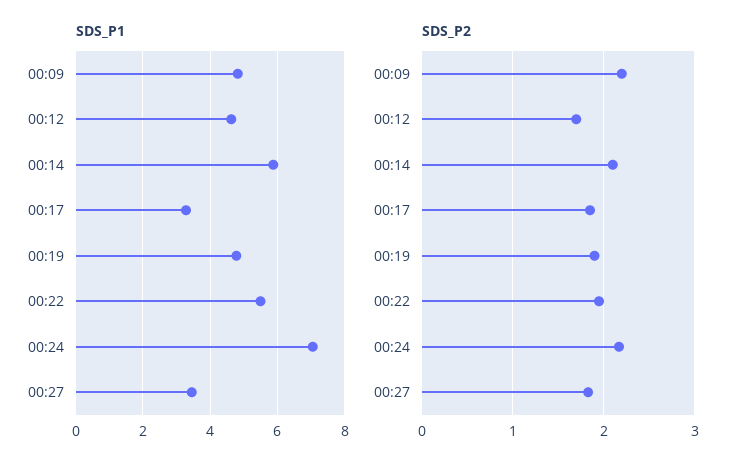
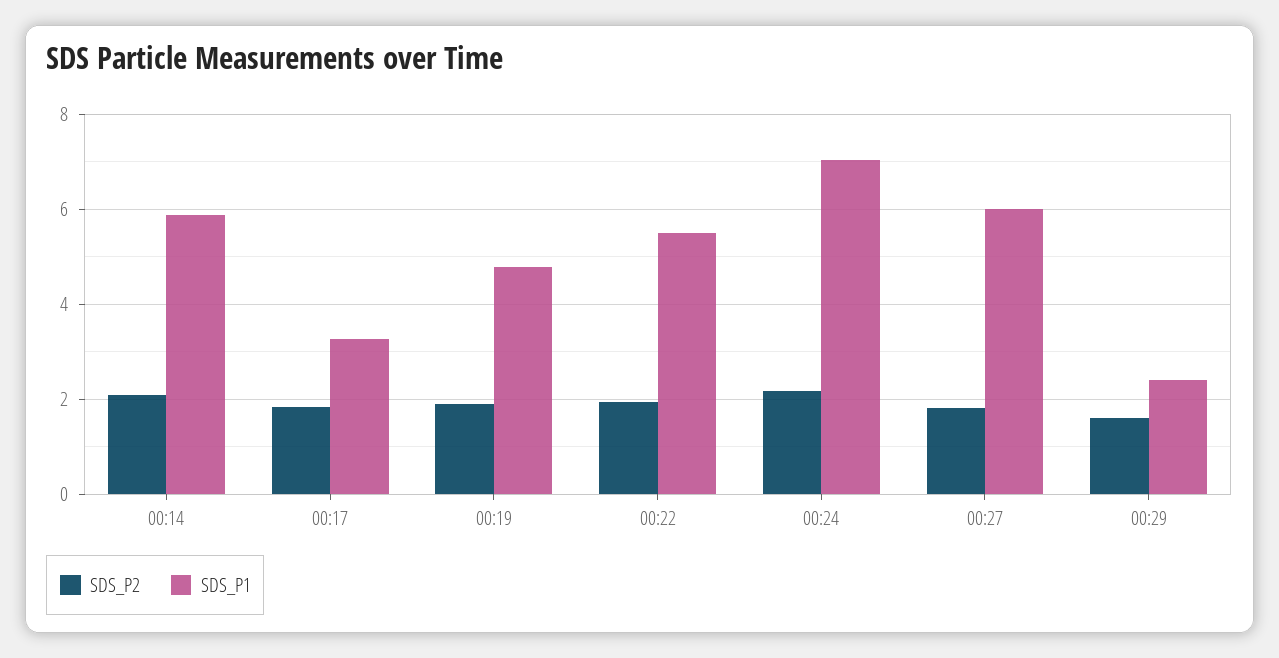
SDS_P1, 00:09: 4.8 -> none
SDS_P1, 00:12: 4.6 -> none
SDS_P1, 00:27: 3.4 -> 6
SDS_P2, 00:09: 2.2 -> none
SDS_P2, 00:12: 1.7 -> none
SDS_P2, 00:29: none -> 1.6
SDS_P1, 00:29: none -> 2.4

